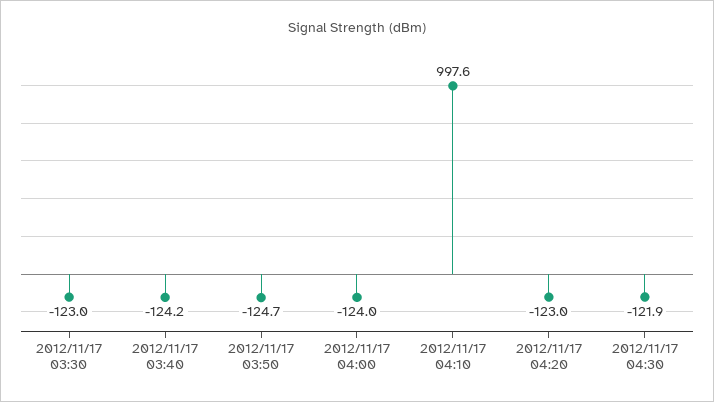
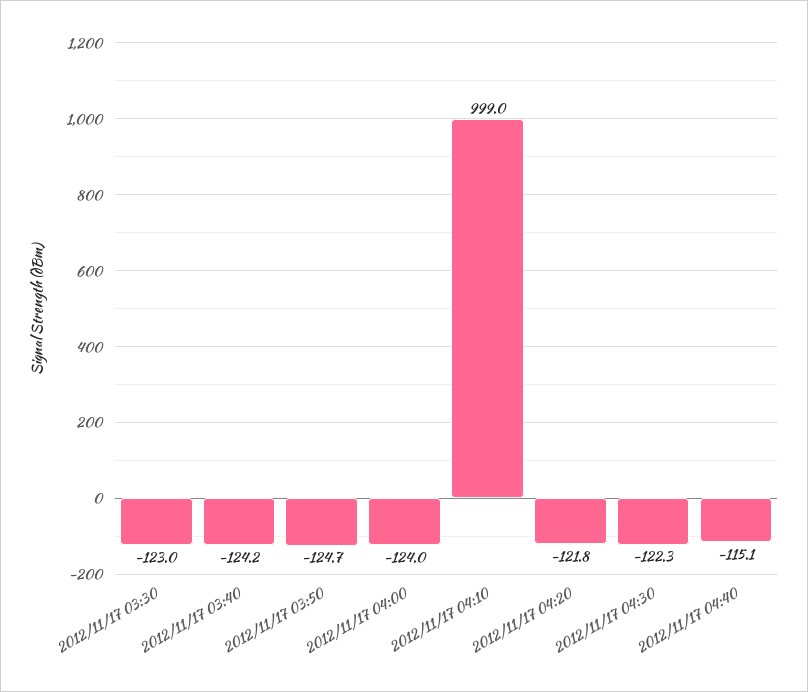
2012/11/17 04:10: 997.6 -> 999
2012/11/17 04:20: -123 -> -121.8
2012/11/17 04:30: -121.9 -> -122.3
2012/11/17 04:40: none -> -115.1

